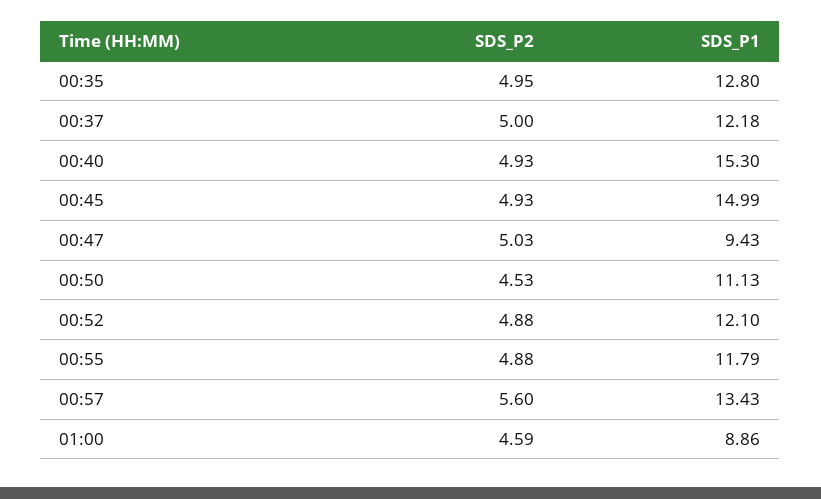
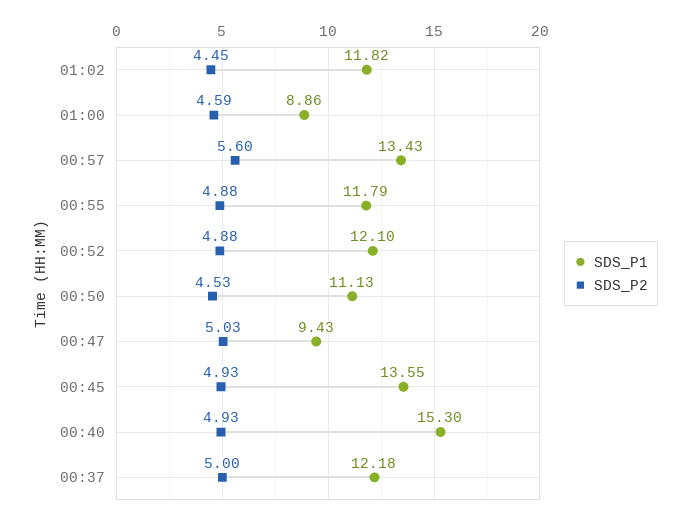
SDS_P2, 00:35: 4.95 -> none
SDS_P1, 00:35: 12.8 -> none
SDS_P1, 00:45: 14.99 -> 13.55
SDS_P1, 01:02: none -> 11.82
SDS_P2, 01:02: none -> 4.45

